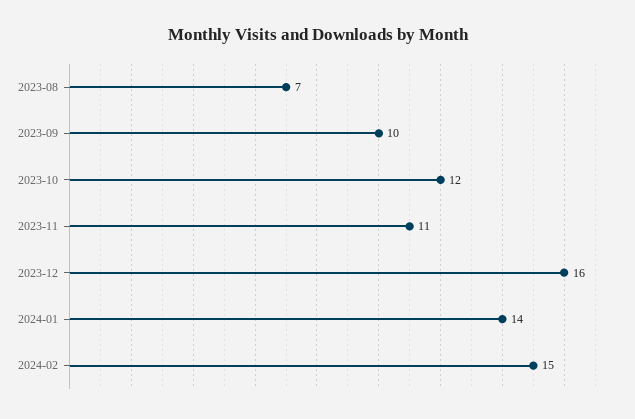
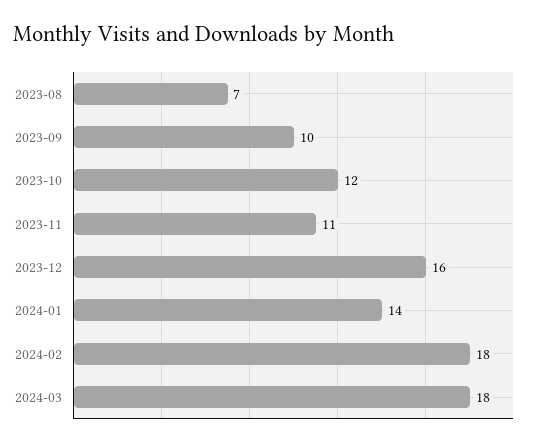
2024-02: 15 -> 18
2024-03: none -> 18

